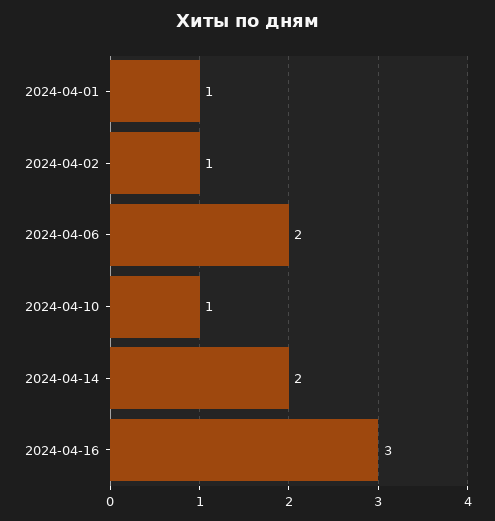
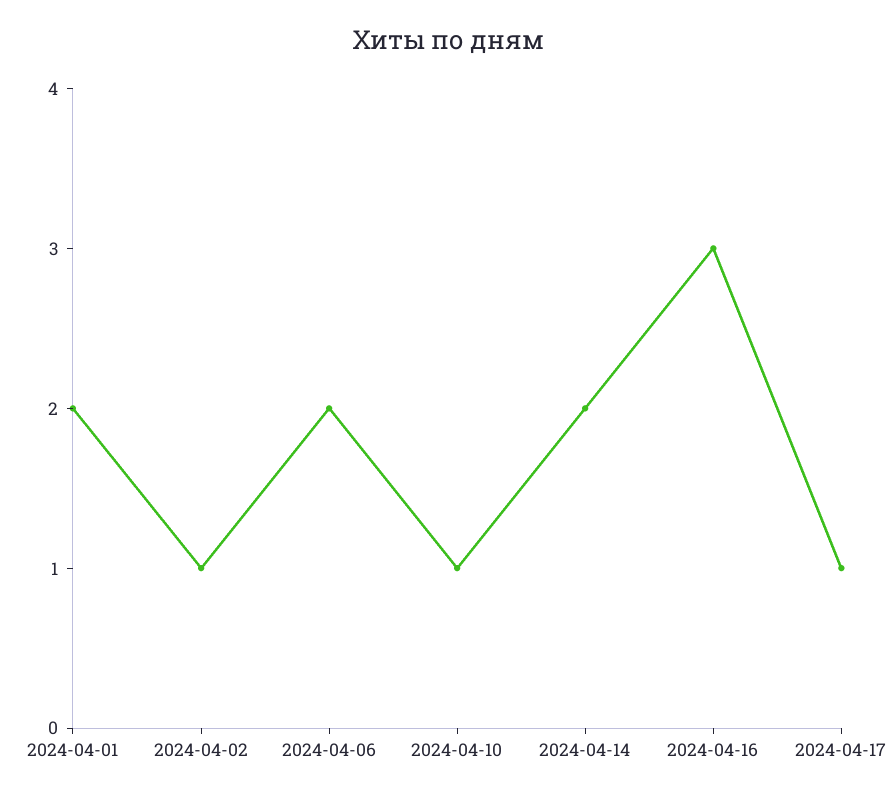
2024-04-01: 1 -> 2
2024-04-17: none -> 1

